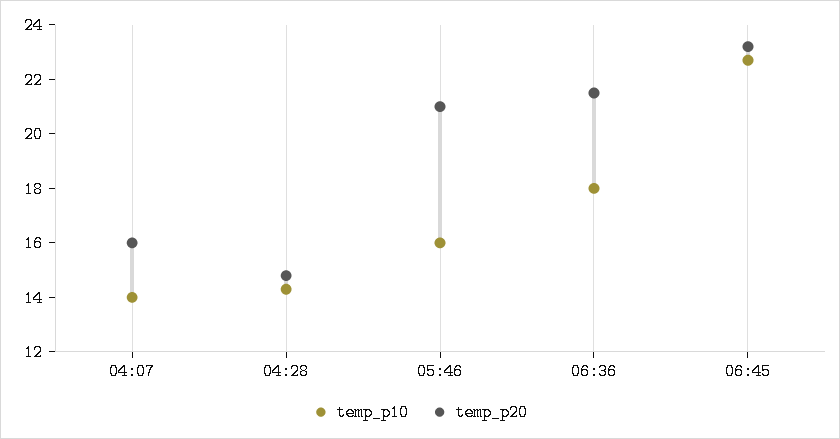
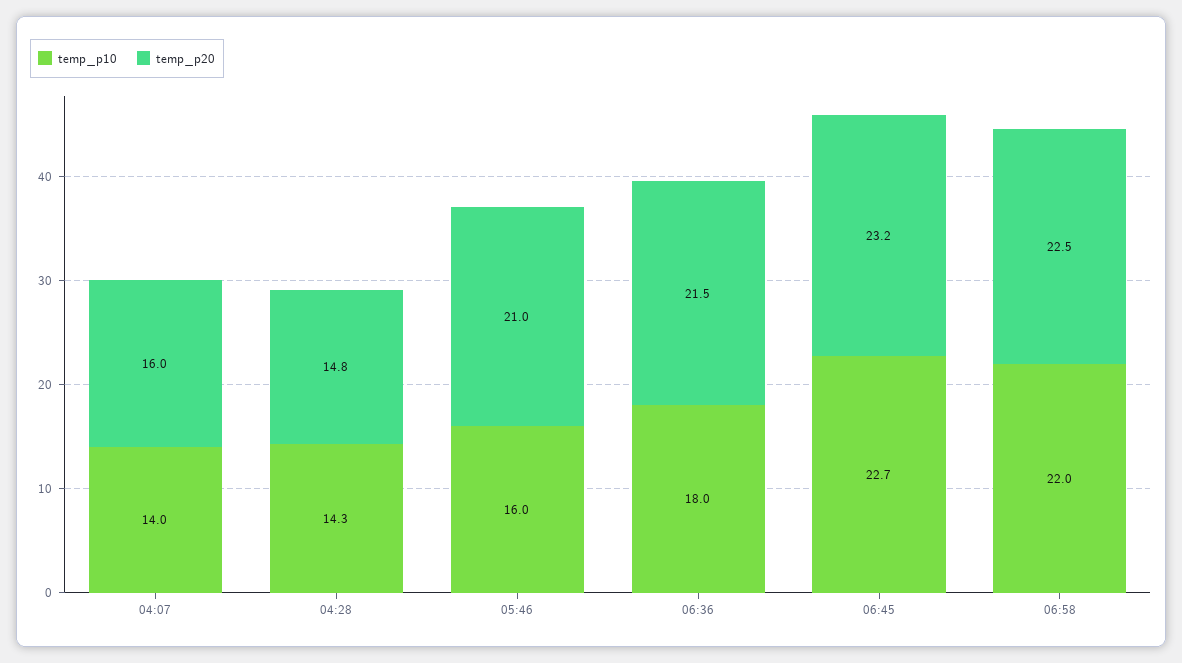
temp_p10, 06:58: none -> 22
temp_p20, 06:58: none -> 22.5

